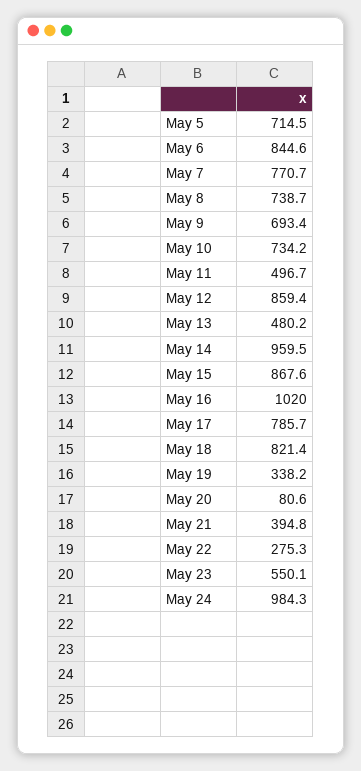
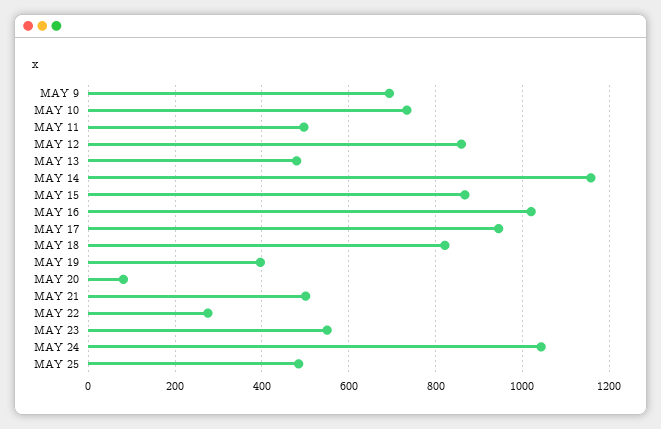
May 5: 714.5 -> none
May 6: 844.6 -> none
May 7: 770.7 -> none
May 8: 738.7 -> none
May 14: 959.5 -> 1160
May 17: 785.7 -> 940
May 19: 338.2 -> 400
May 21: 394.8 -> 500
May 24: 984.3 -> 1040
MAY 25: none -> 480

